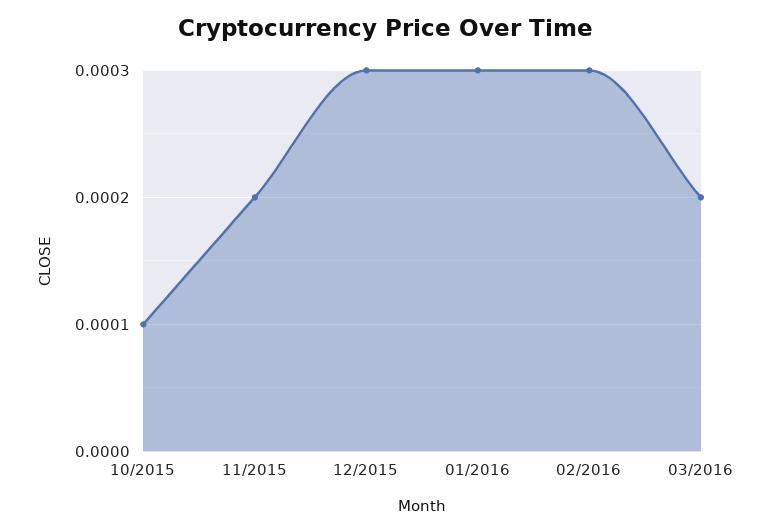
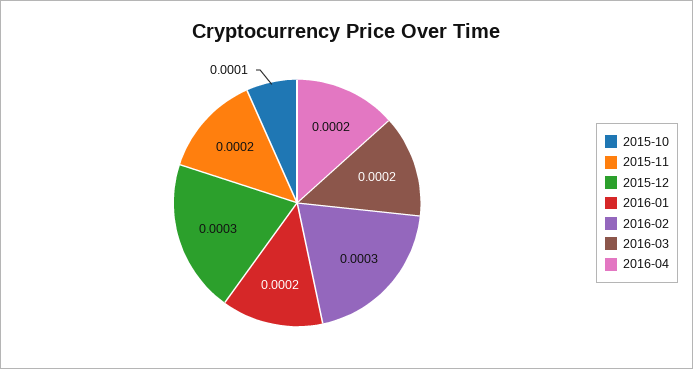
01/2016: 0.0003 -> 0.0002
2016-04: none -> 0.0002

